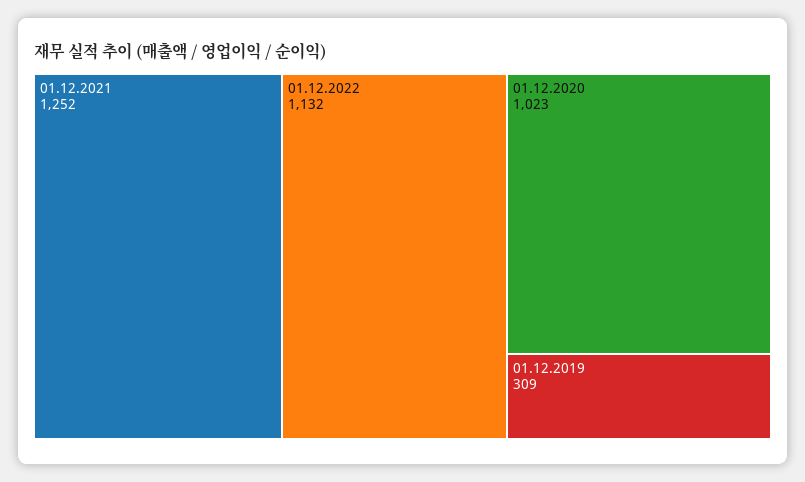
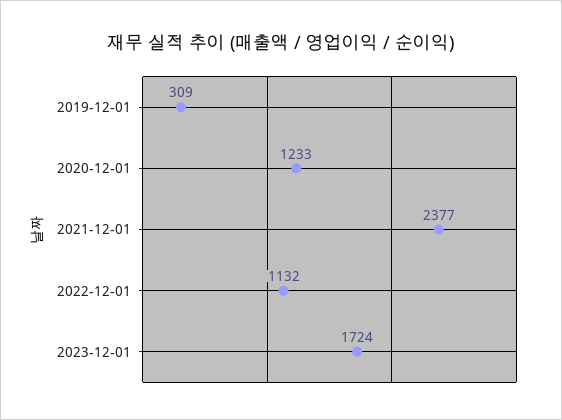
01.12.2021: 1252 -> 2377
01.12.2020: 1023 -> 1233
2023-12-01: none -> 1724

